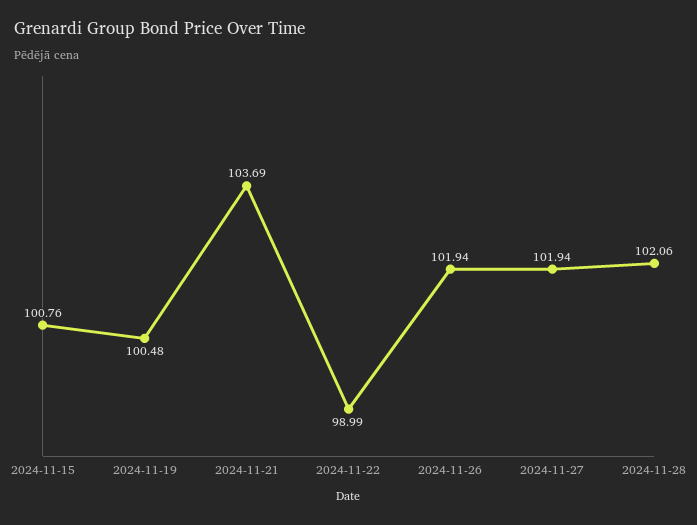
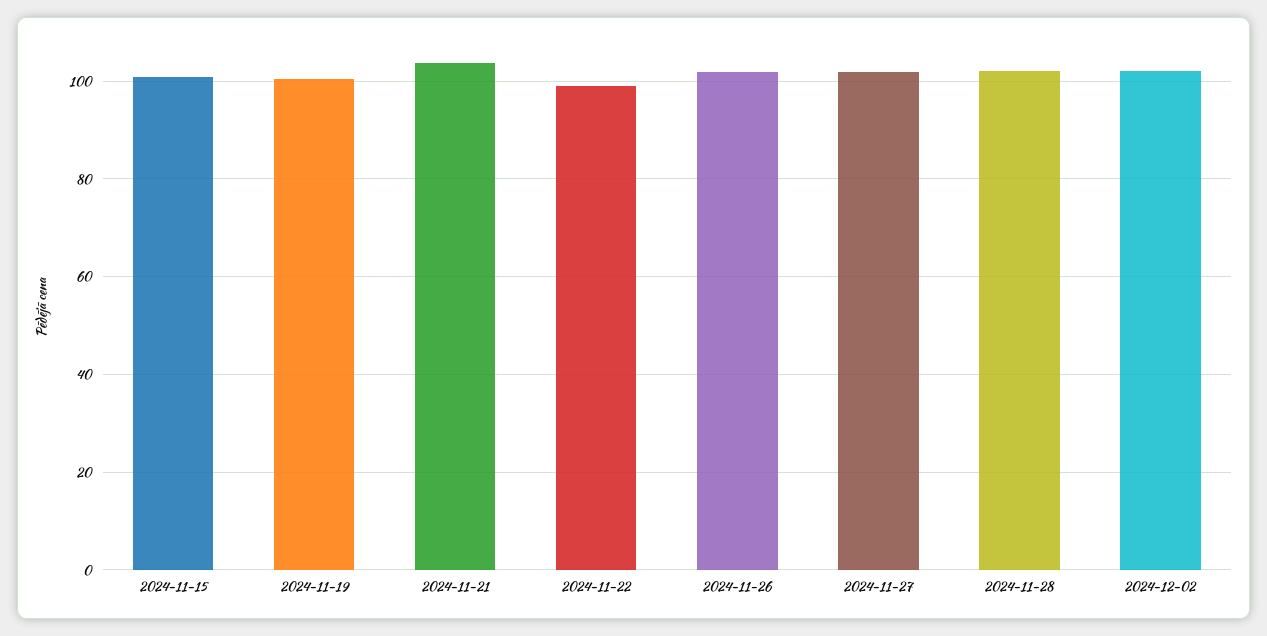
2024-12-02: none -> 102

